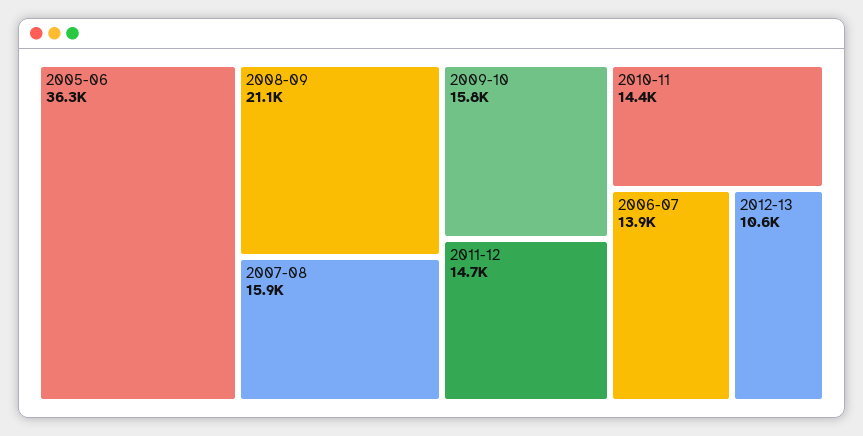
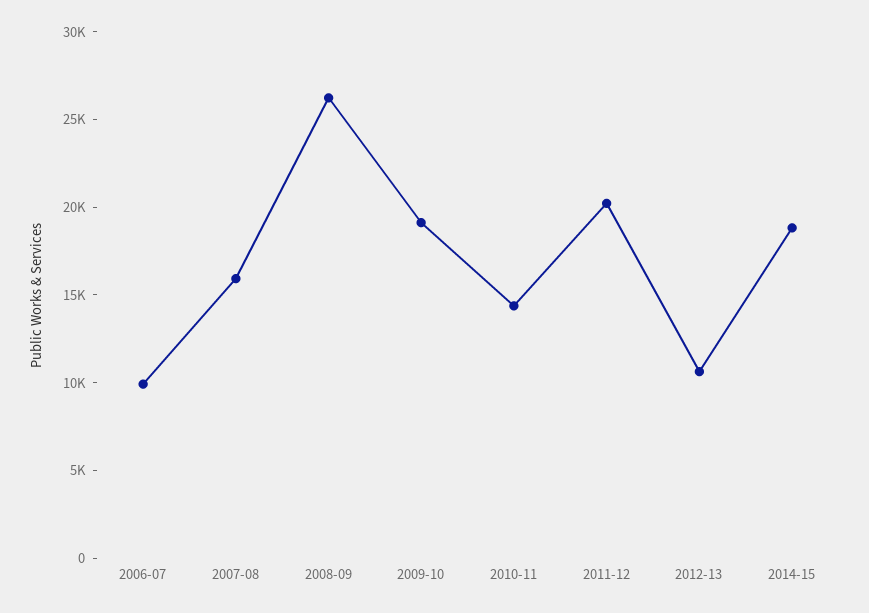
2005-06: 36300 -> none
2008-09: 21100 -> 26000
2009-10: 15800 -> 19000
2011-12: 14700 -> 20000
2006-07: 13900 -> 10000
2014-15: none -> 19000

